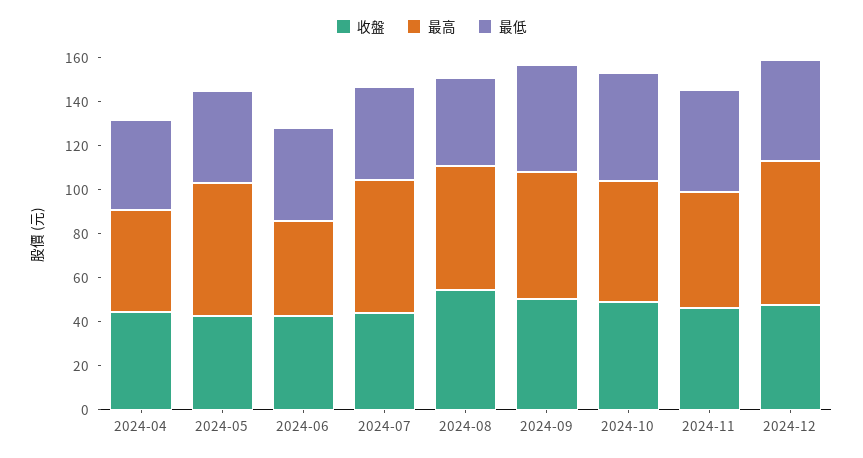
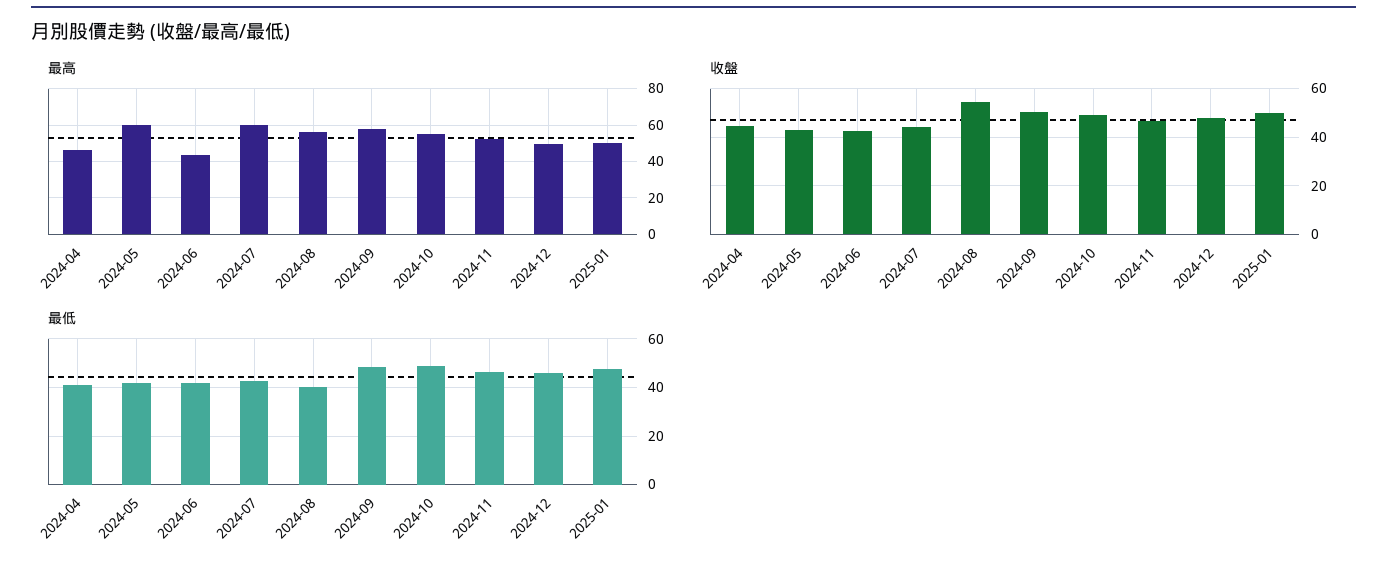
最高, 2024-12: 65 -> 50
最高, 2025-01: none -> 50
收盤, 2025-01: none -> 50
最低, 2025-01: none -> 47.5

